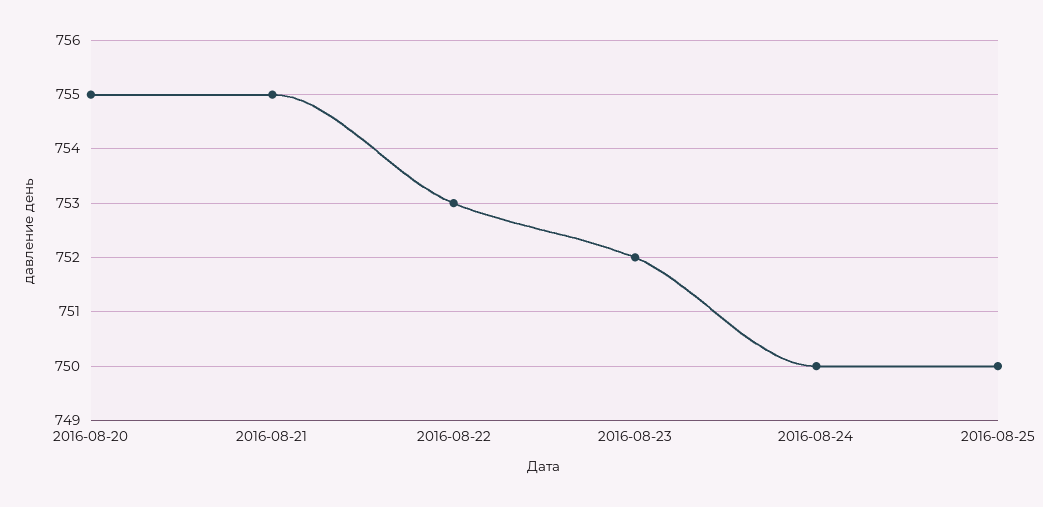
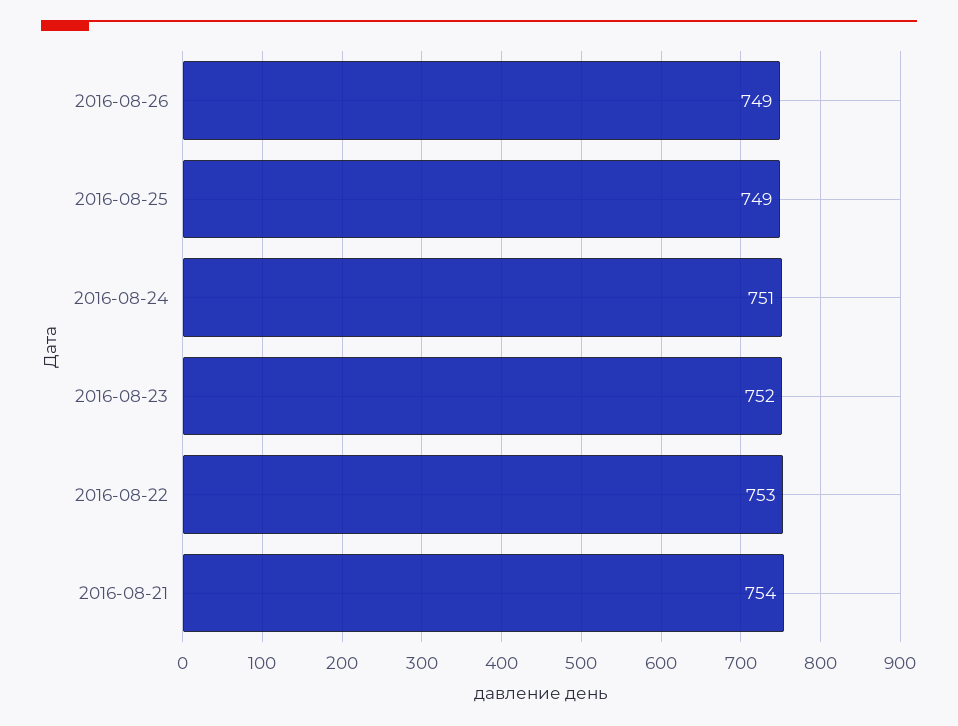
2016-08-20: 755 -> none
2016-08-21: 755 -> 754
2016-08-24: 750 -> 751
2016-08-25: 750 -> 749
2016-08-26: none -> 749

